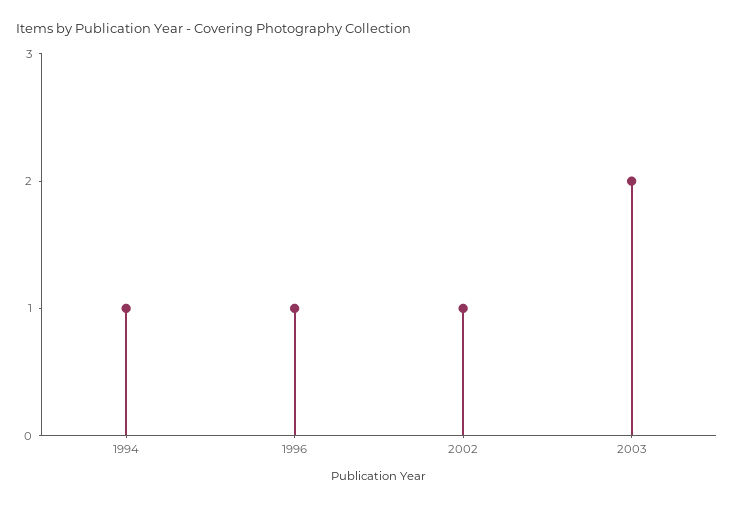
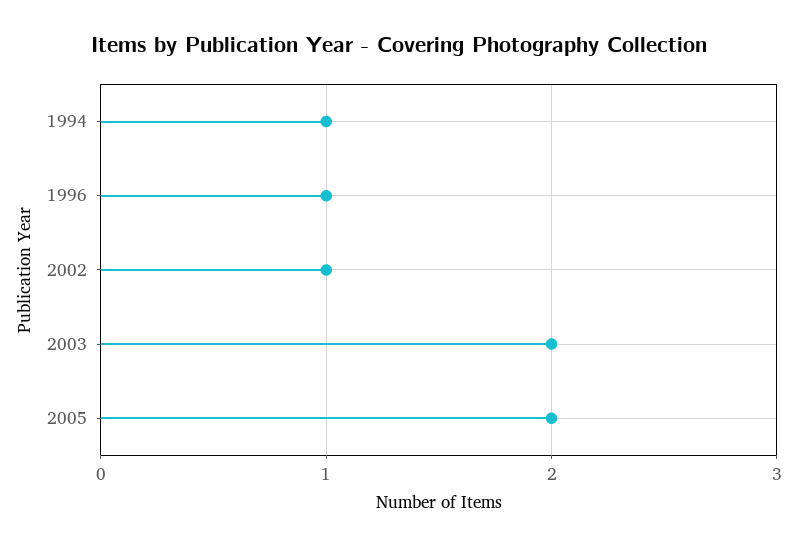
2005: none -> 2

